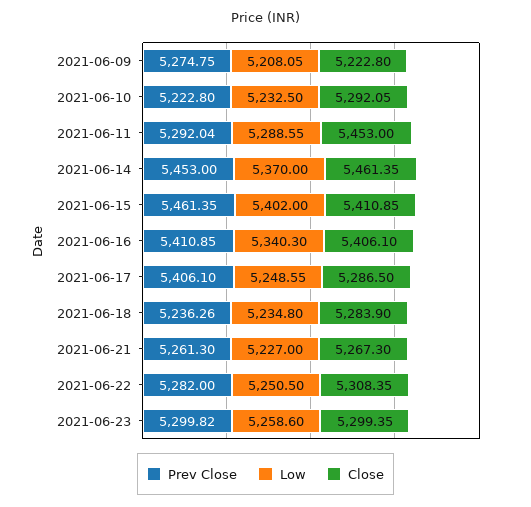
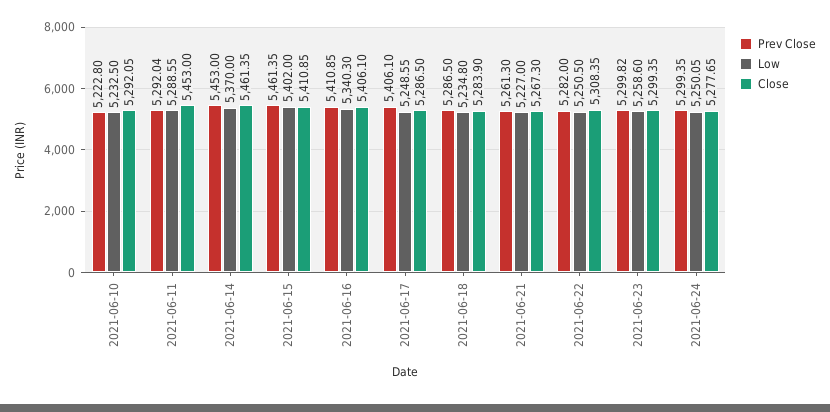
Prev Close, 2021-06-09: 5274.75 -> none
Low, 2021-06-09: 5208.05 -> none
Close, 2021-06-09: 5222.8 -> none
Prev Close, 2021-06-18: 5236.26 -> 5286.5
Prev Close, 2021-06-24: none -> 5299.35
Low, 2021-06-24: none -> 5250.05
Close, 2021-06-24: none -> 5277.65

